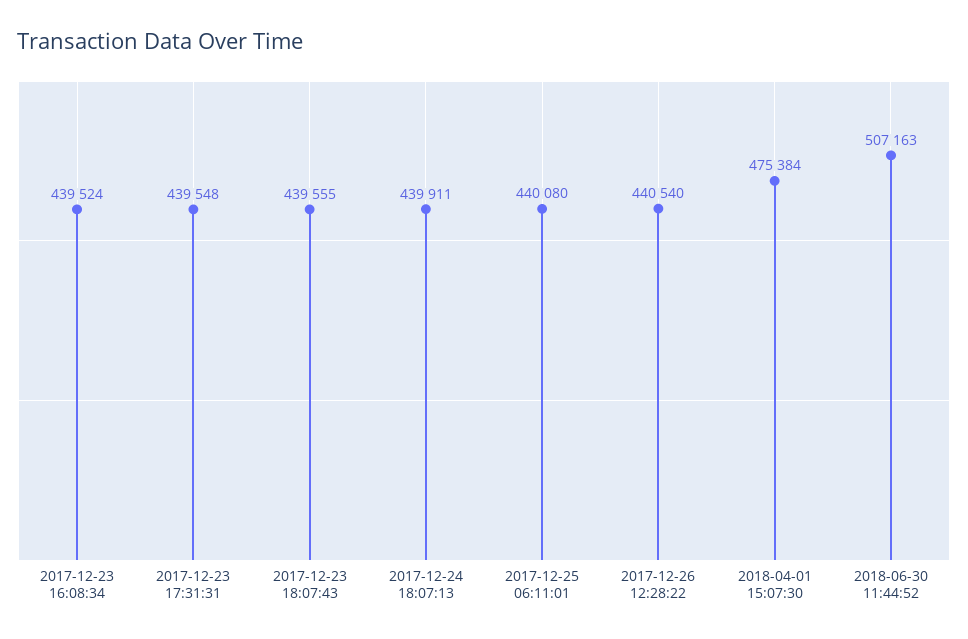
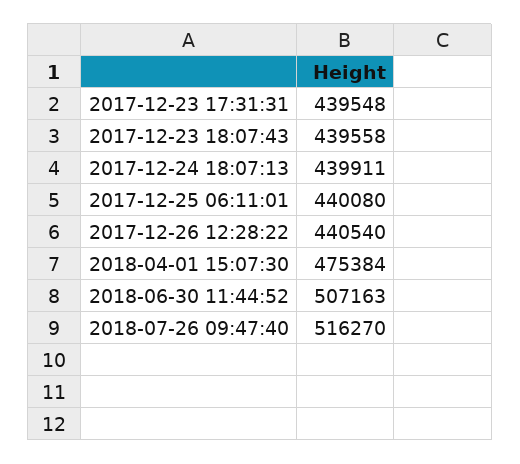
2017-12-23 16:08:34: 439524 -> none
2017-12-23 18:07:43: 439555 -> 439558
2018-07-26 09:47:40: none -> 516270

